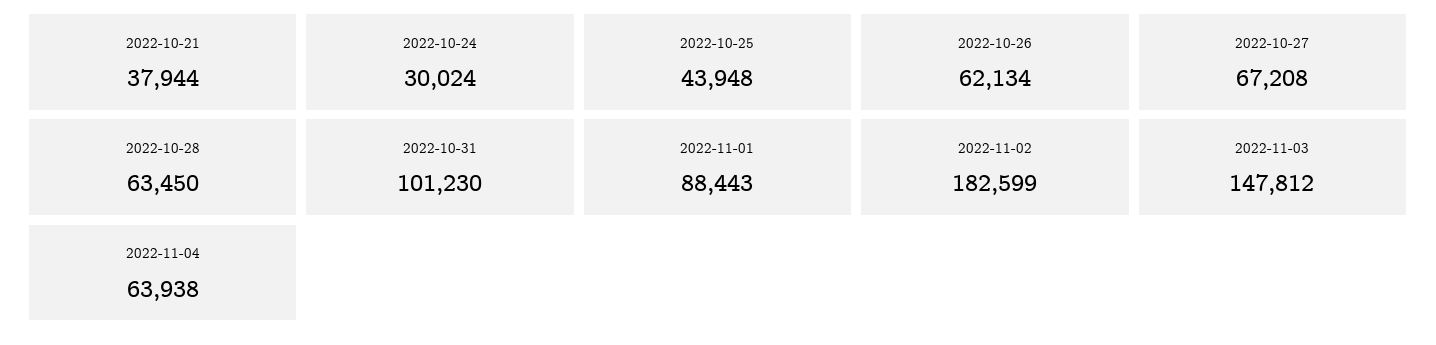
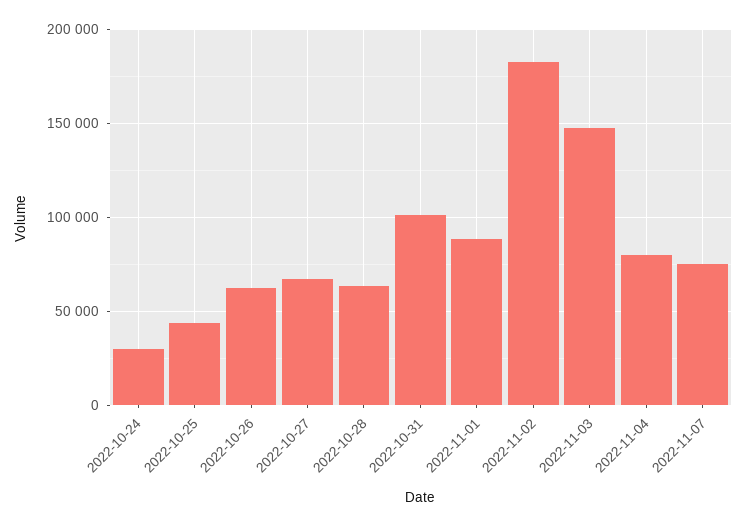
2022-10-21: 37944 -> none
2022-11-04: 63938 -> 80000
2022-11-07: none -> 75000

